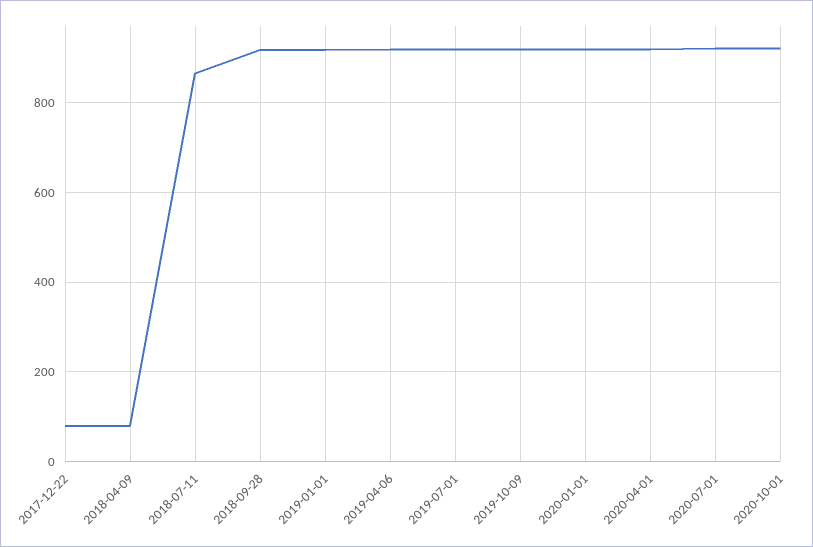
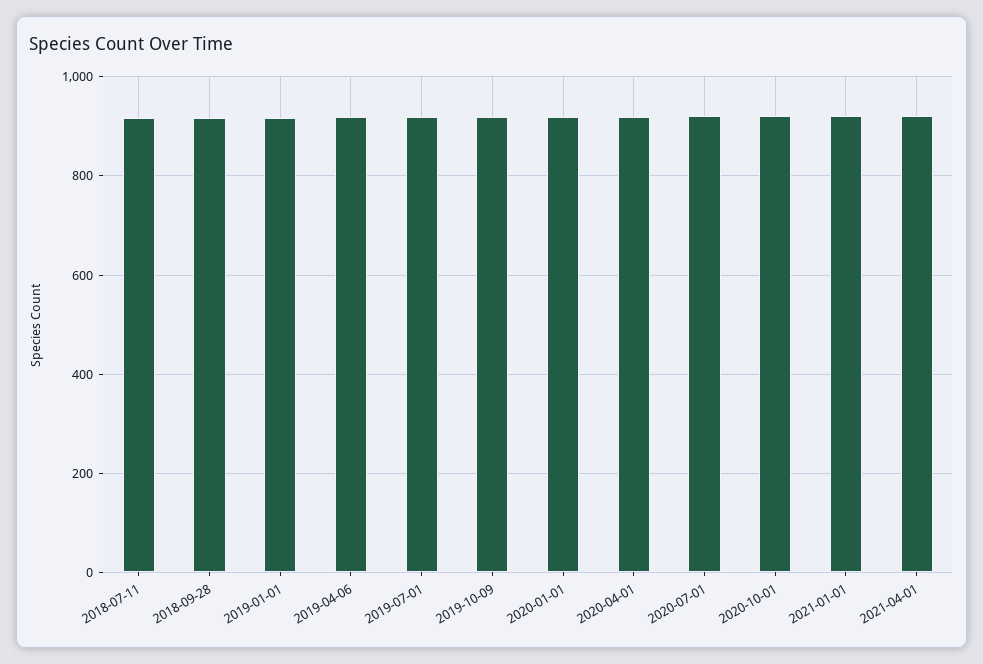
2017-12-22: 80 -> none
2018-04-09: 80 -> none
2018-07-11: 860 -> 920
2021-01-01: none -> 920
2021-04-01: none -> 920

